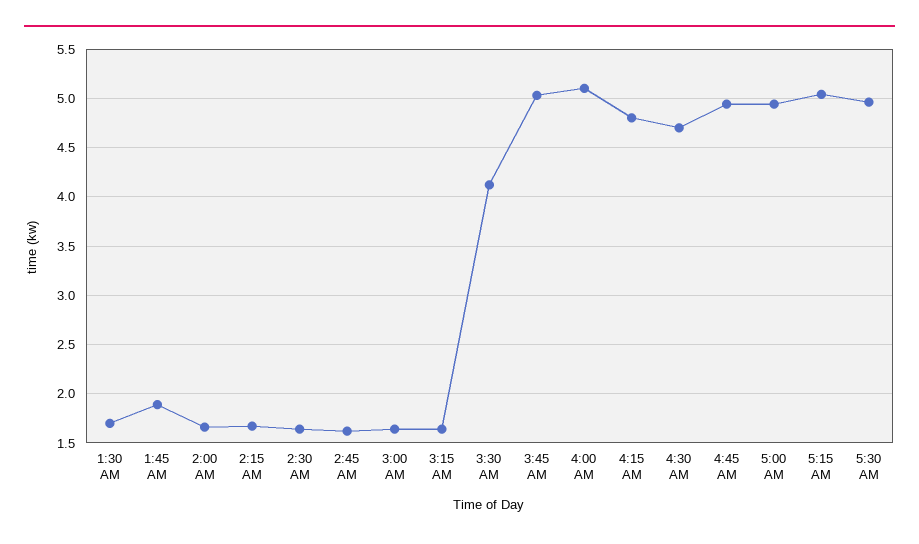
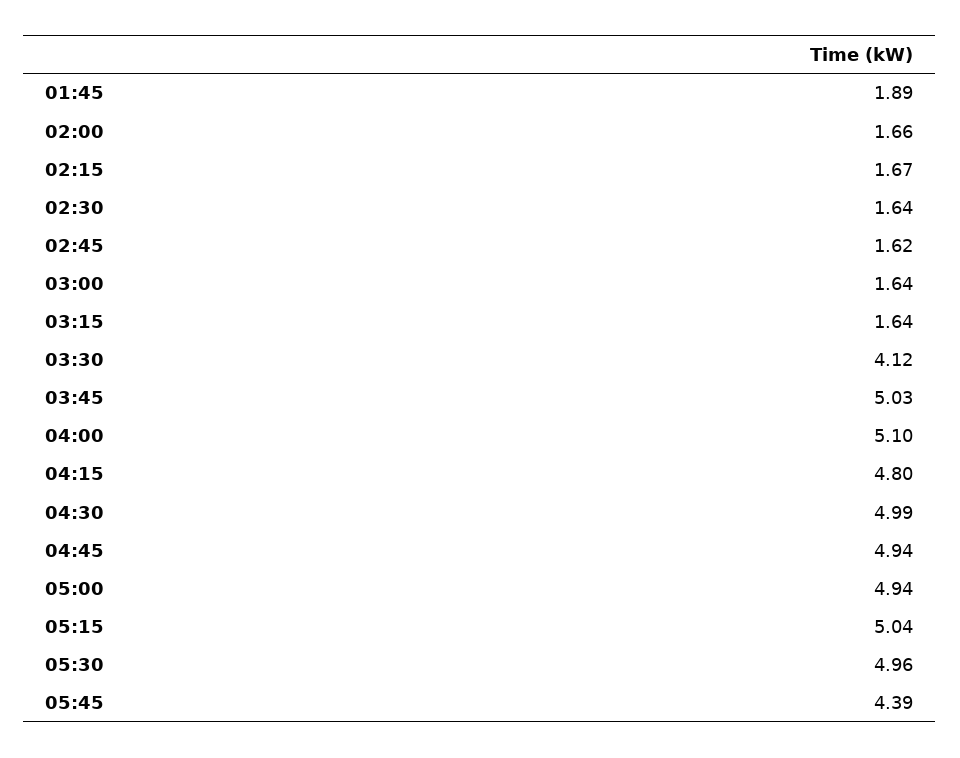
1:30 AM: 1.7 -> none
4:30 AM: 4.7 -> 4.99
05:45: none -> 4.39

